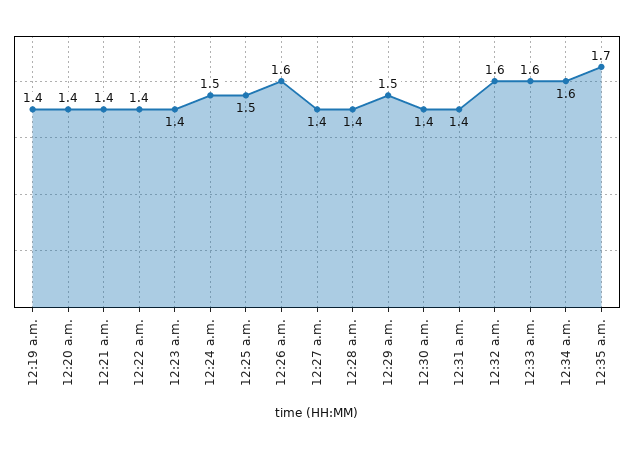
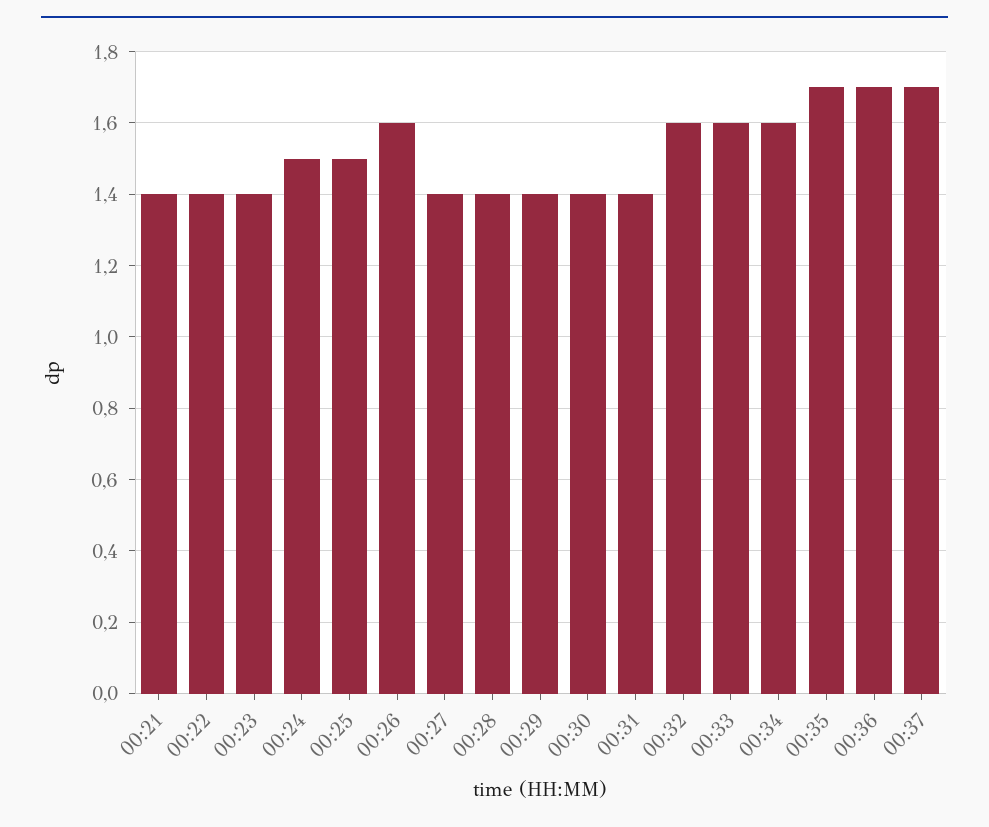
12:19 a.m.: 1.4 -> none
12:20 a.m.: 1.4 -> none
12:29 a.m.: 1.5 -> 1.4
00:36: none -> 1.7
00:37: none -> 1.7

